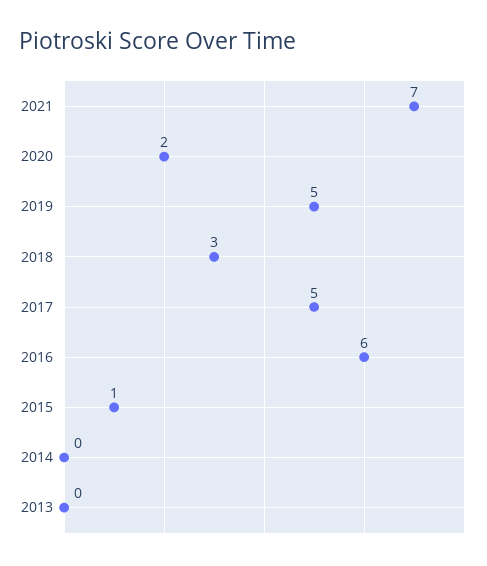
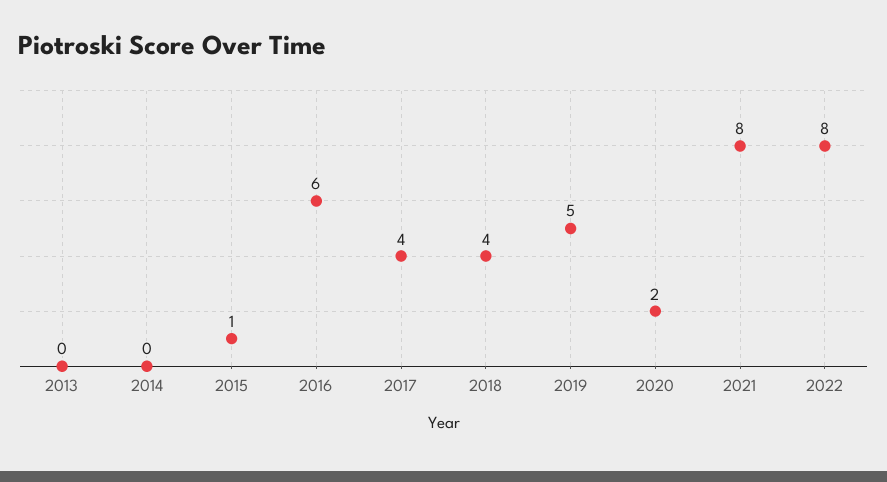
2021: 7 -> 8
2018: 3 -> 4
2017: 5 -> 4
2022: none -> 8

